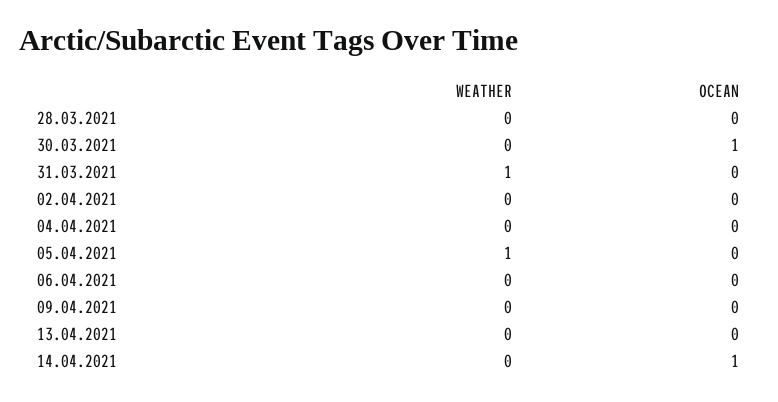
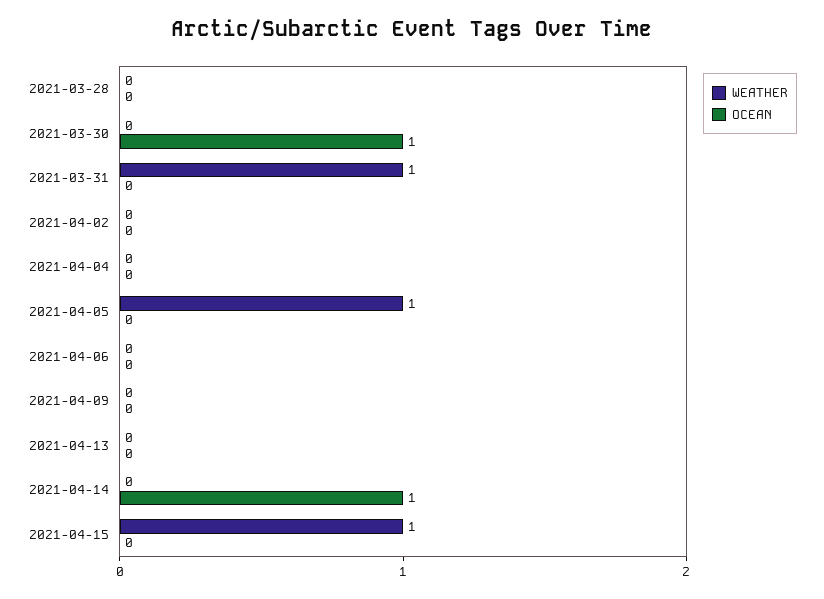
WEATHER, 2021-04-15: none -> 1
OCEAN, 2021-04-15: none -> 0

